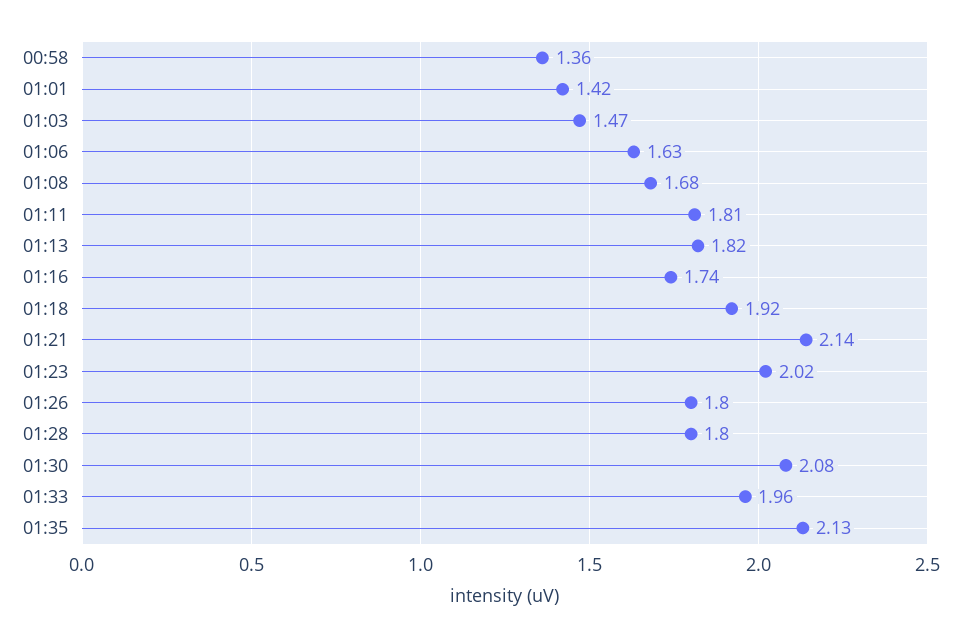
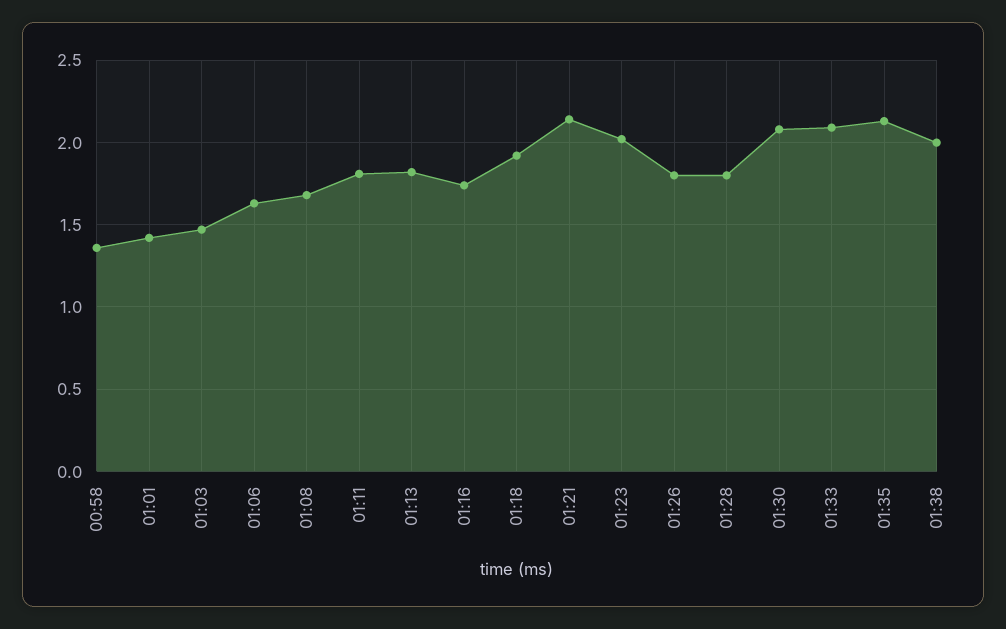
01:33: 1.96 -> 2.1
01:38: none -> 2

